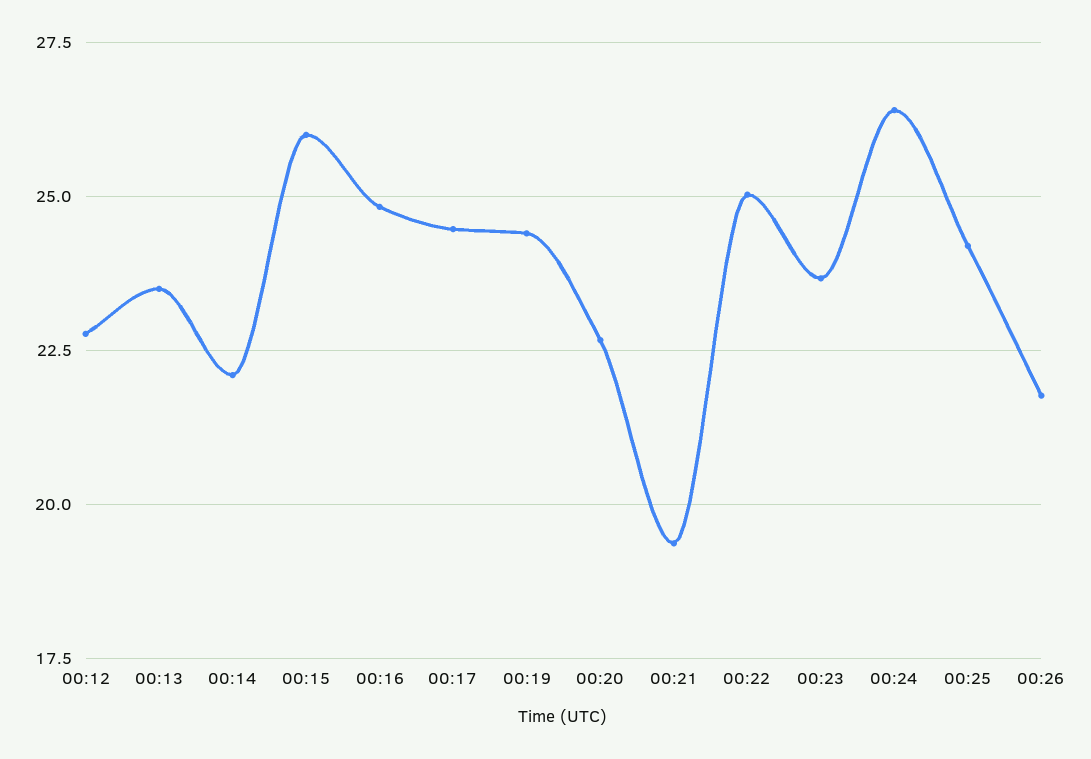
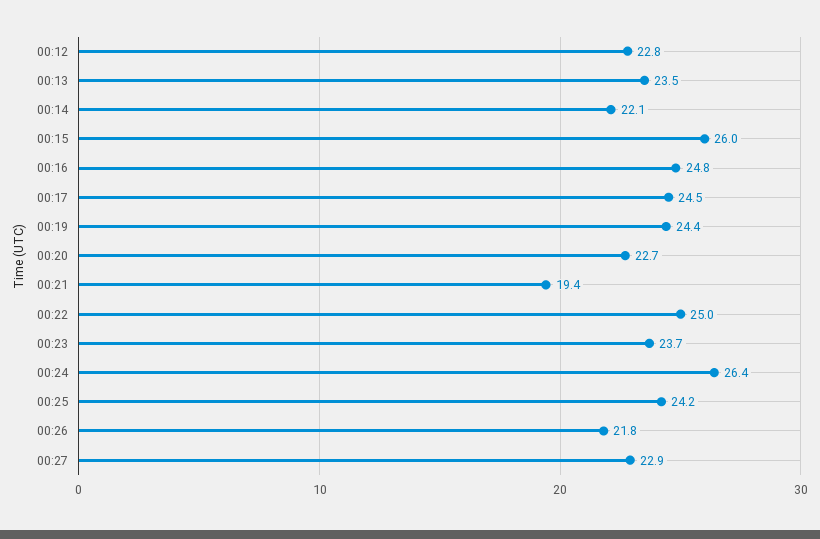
00:27: none -> 22.9

